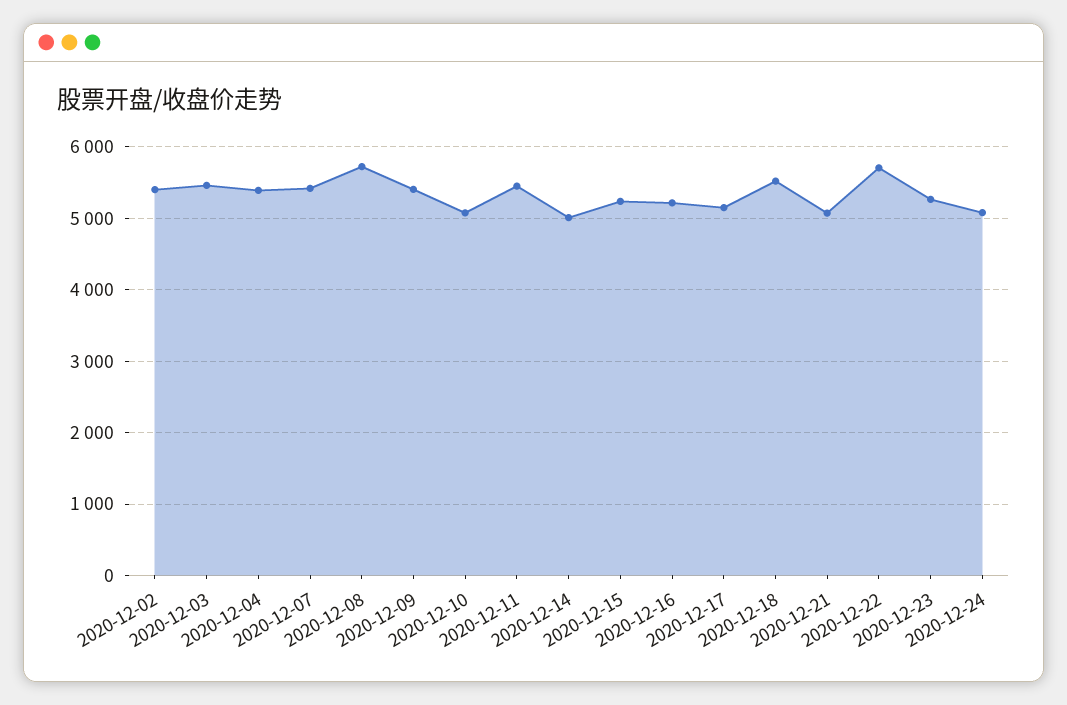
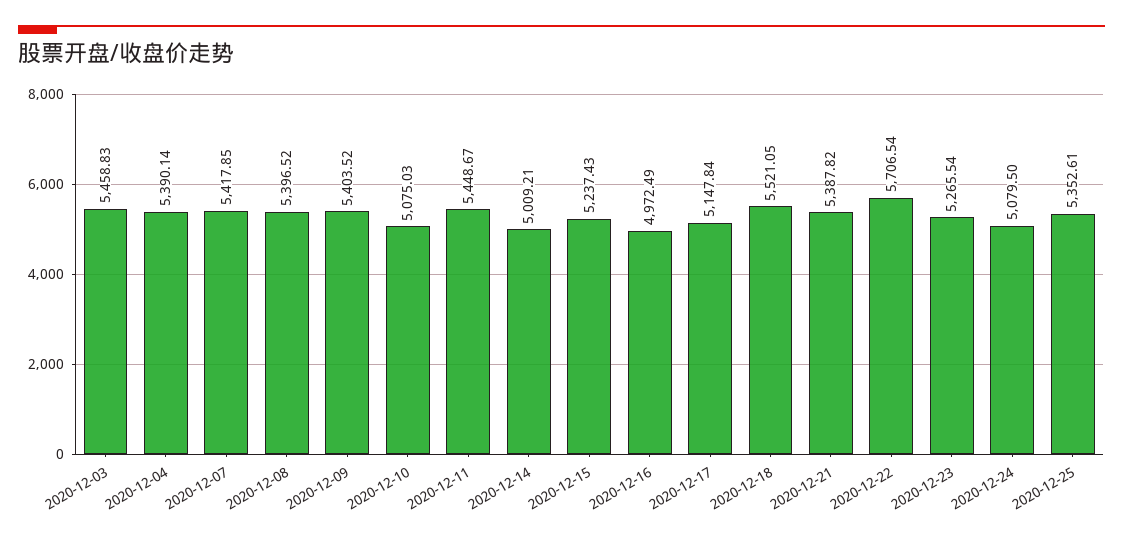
2020-12-02: 5400 -> none
2020-12-08: 5700 -> 5396.52
2020-12-16: 5200 -> 4972.49
2020-12-21: 5100 -> 5387.82
2020-12-25: none -> 5352.61

